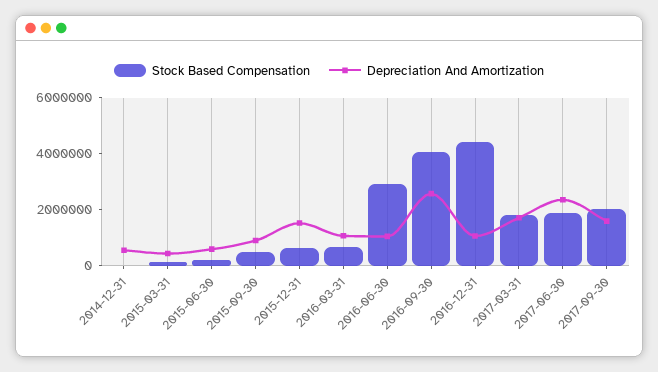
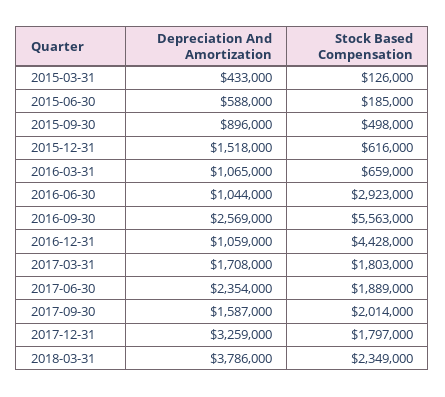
Stock Based Compensation, 2014-12-31: 0 -> none
Depreciation And Amortization, 2014-12-31: 500000 -> none
Stock Based Compensation, 2016-09-30: 4000000 -> 5563000
Depreciation And Amortization, 2017-12-31: none -> 3259000
Stock Based Compensation, 2017-12-31: none -> 1797000
Depreciation And Amortization, 2018-03-31: none -> 3786000
Stock Based Compensation, 2018-03-31: none -> 2349000

